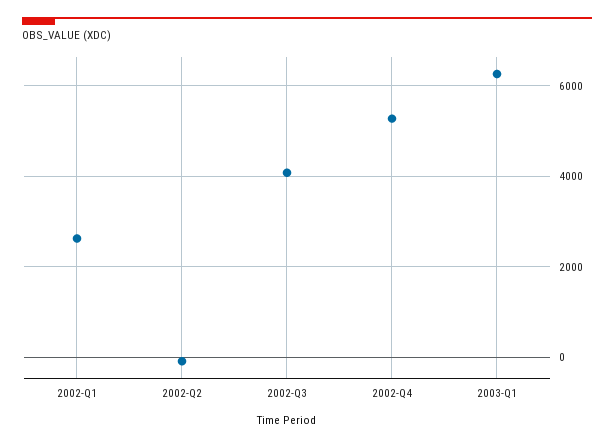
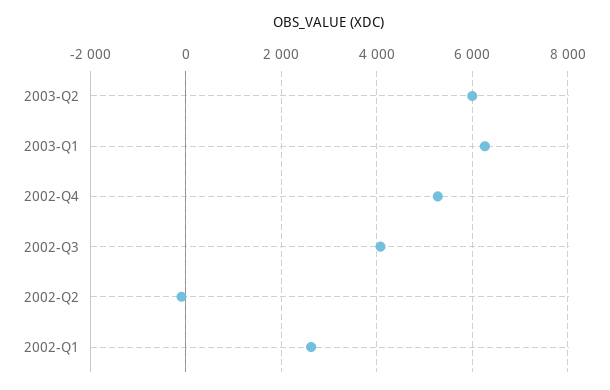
2003-Q2: none -> 6000

